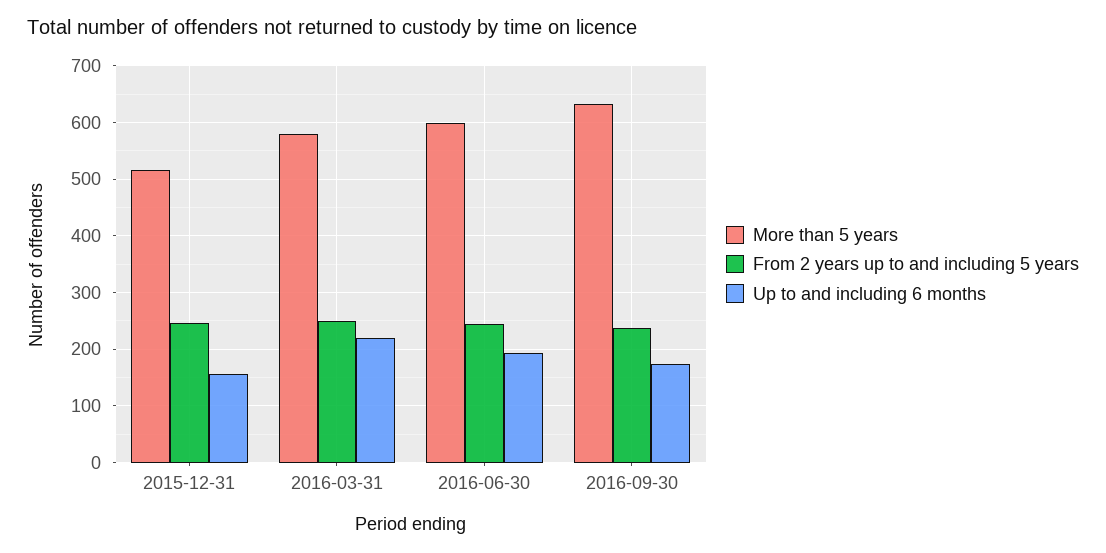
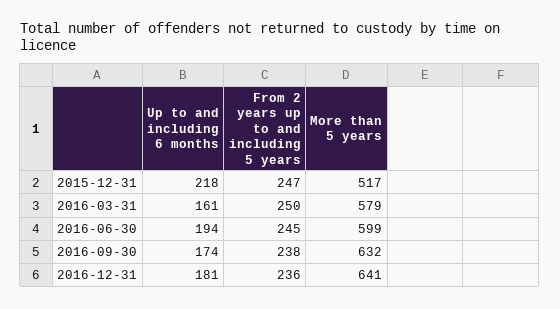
Up to and including 6 months, 2015-12-31: 160 -> 218
Up to and including 6 months, 2016-03-31: 220 -> 161
Up to and including 6 months, 2016-12-31: none -> 181
From 2 years up to and including 5 years, 2016-12-31: none -> 236
More than 5 years, 2016-12-31: none -> 641

